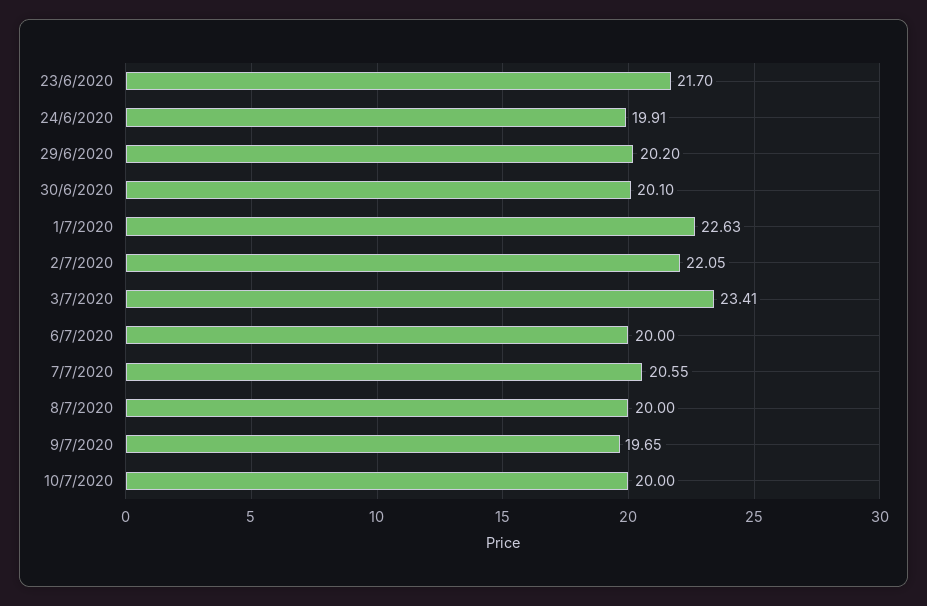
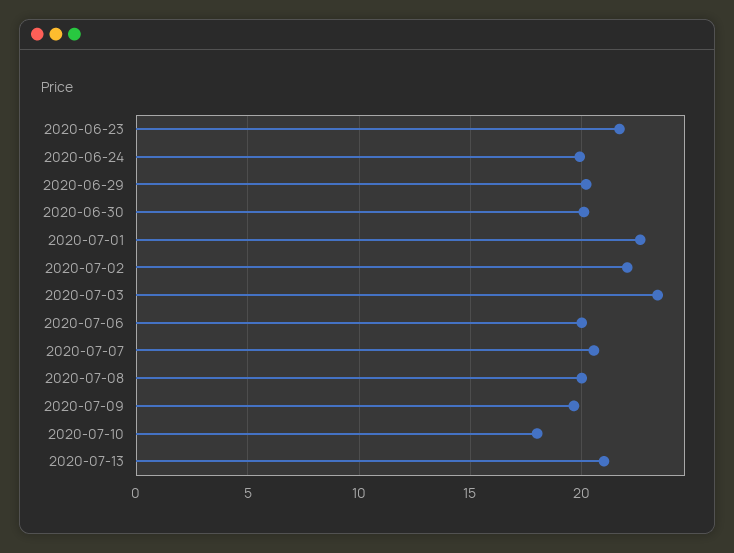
10/7/2020: 20 -> 18
2020-07-13: none -> 21

